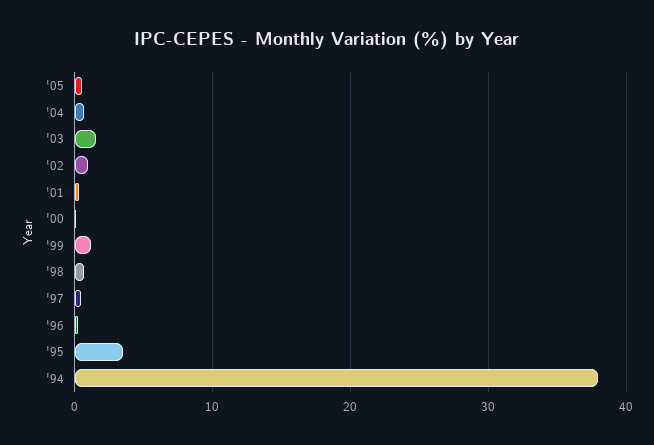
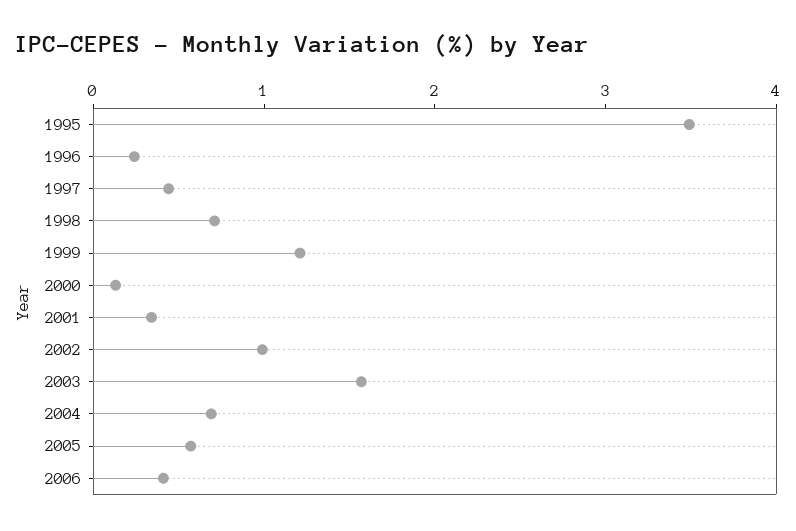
'94: 38 -> none
2006: none -> 0.4

